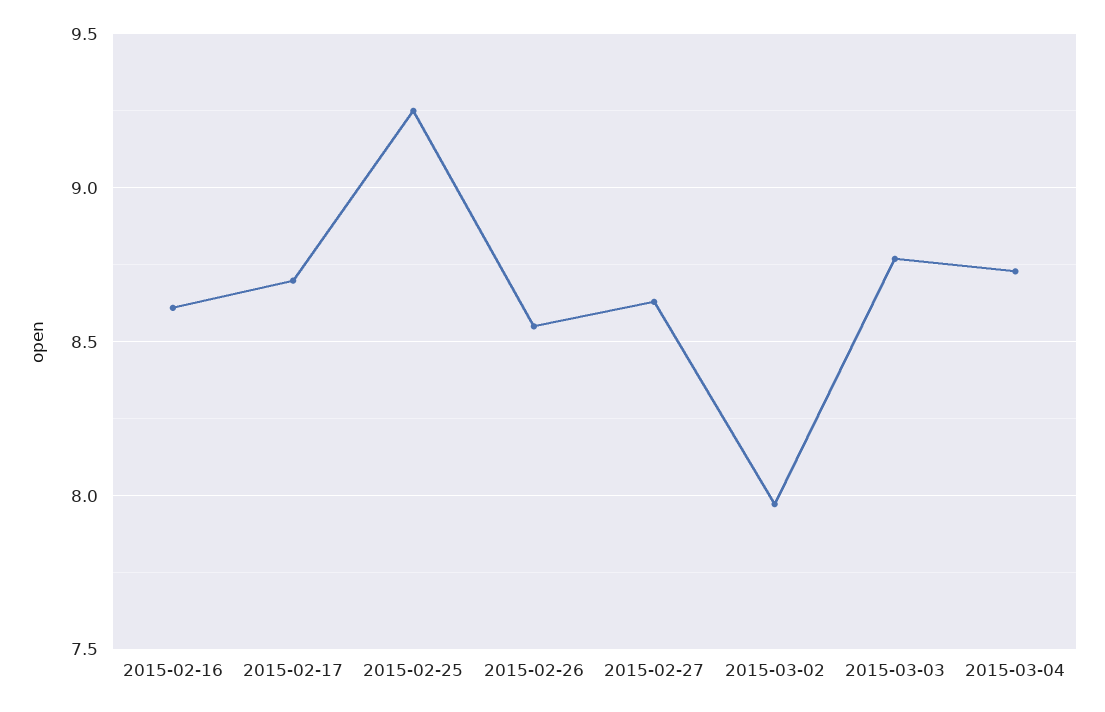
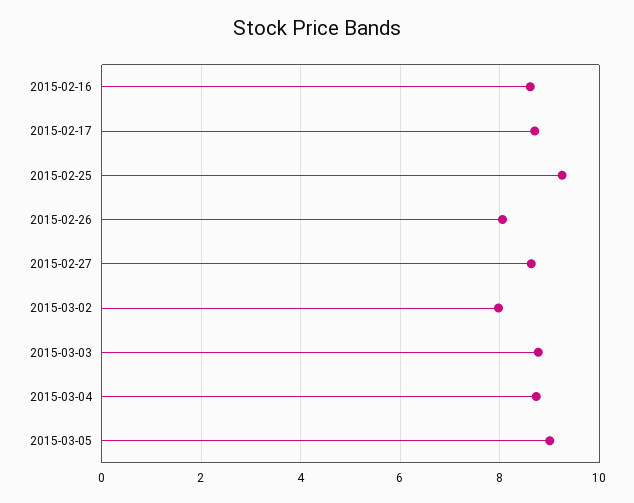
2015-02-26: 8.55 -> 8
2015-03-05: none -> 9

